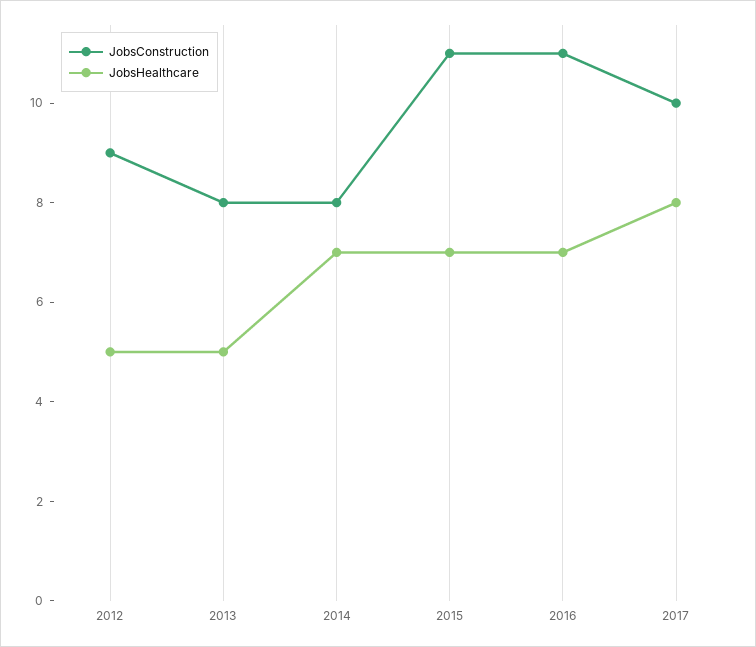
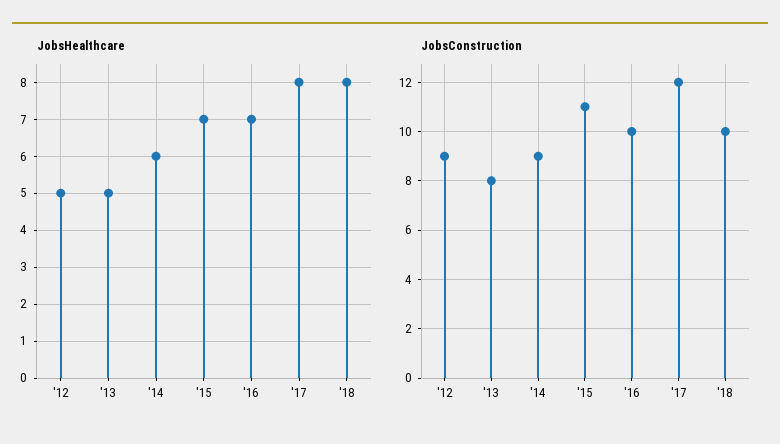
JobsConstruction, 2014: 8 -> 9
JobsHealthcare, 2014: 7 -> 6
JobsConstruction, 2016: 11 -> 10
JobsConstruction, 2017: 10 -> 12
JobsHealthcare, '18: none -> 8
JobsConstruction, '18: none -> 10

